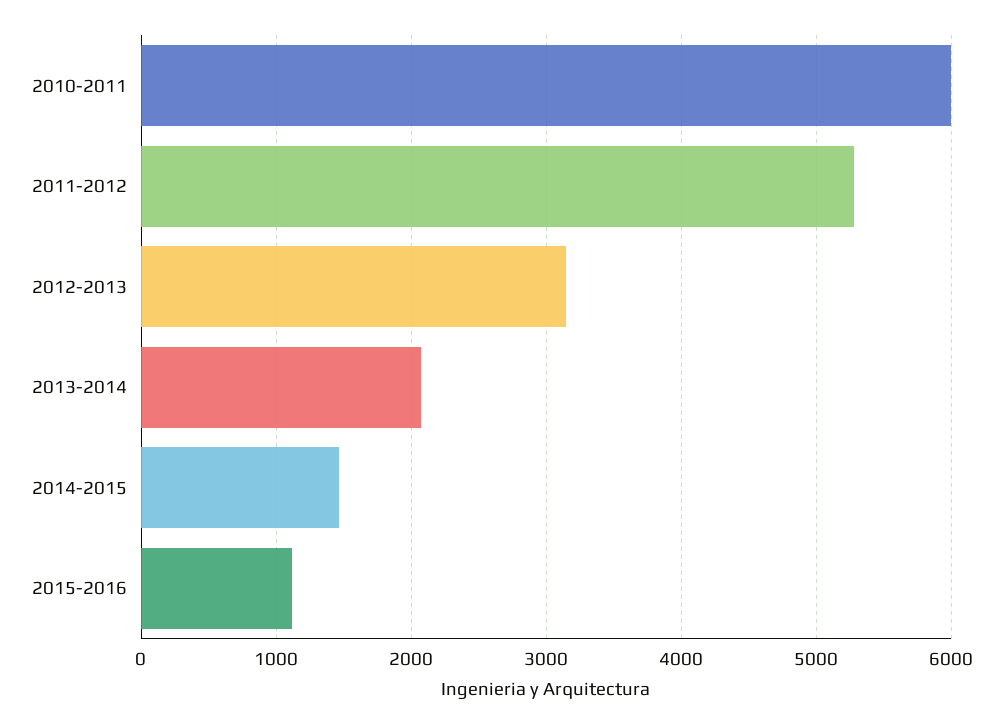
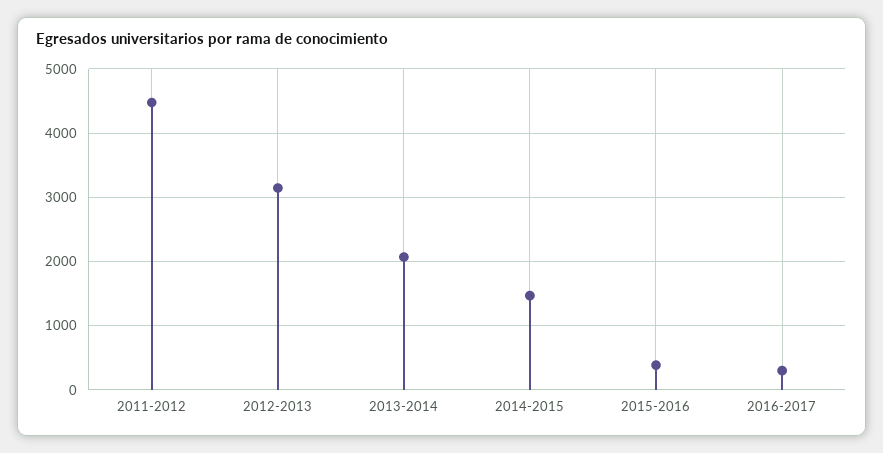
2010-2011: 6000 -> none
2011-2012: 5300 -> 4500
2015-2016: 1100 -> 400
2016-2017: none -> 300

